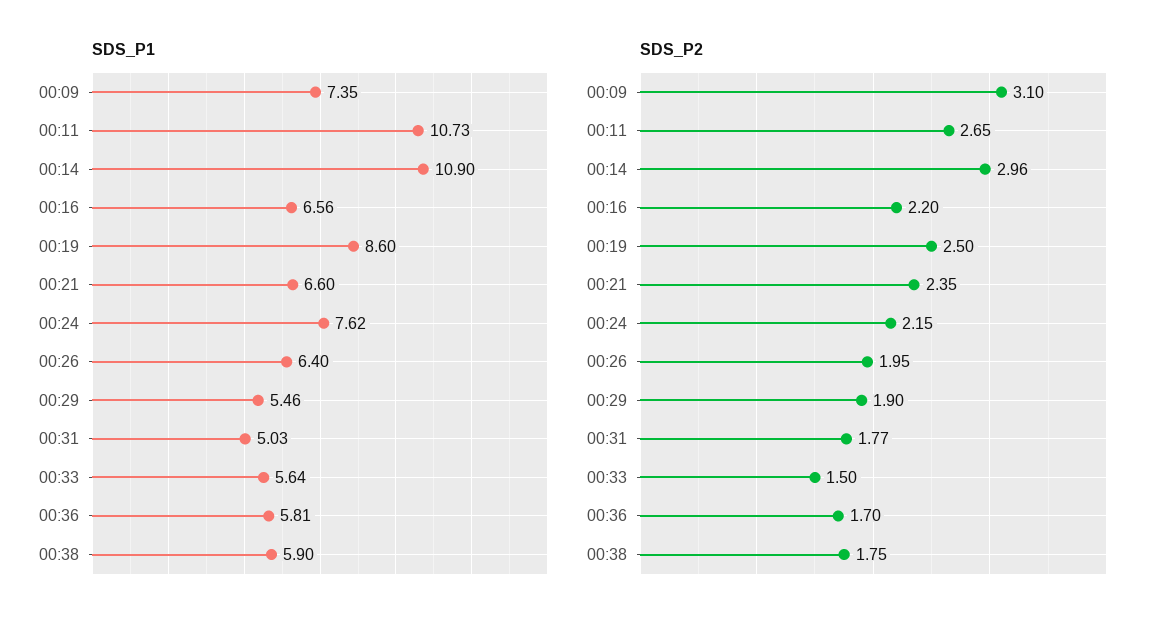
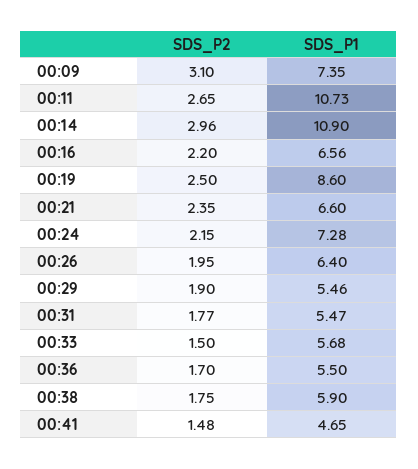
SDS_P1, 00:24: 7.62 -> 7.28
SDS_P1, 00:31: 5.03 -> 5.47
SDS_P1, 00:33: 5.64 -> 5.68
SDS_P1, 00:36: 5.81 -> 5.5
SDS_P2, 00:41: none -> 1.48
SDS_P1, 00:41: none -> 4.65

